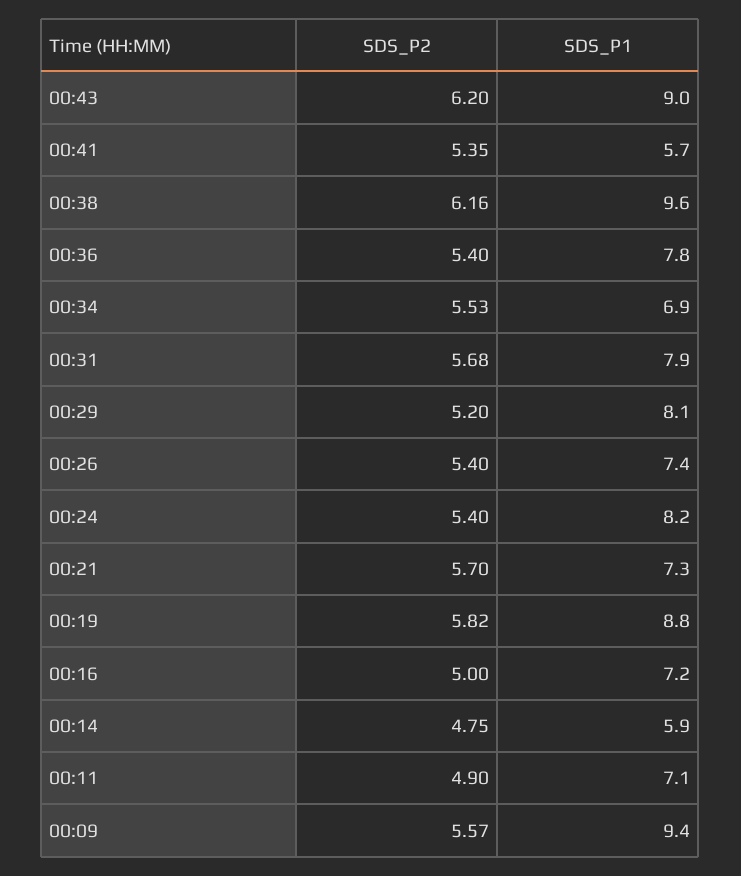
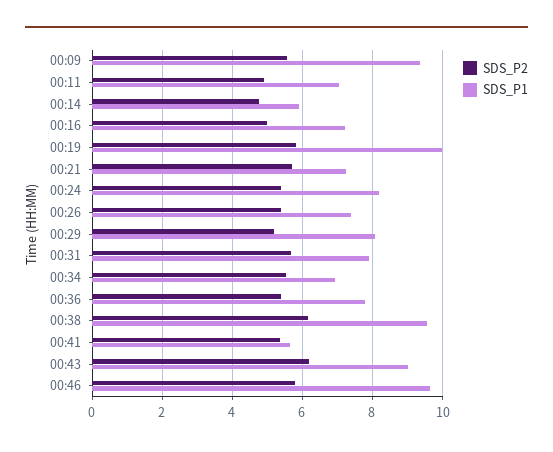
SDS_P1, 00:19: 8.8 -> 10
SDS_P2, 00:46: none -> 5.8
SDS_P1, 00:46: none -> 9.6

